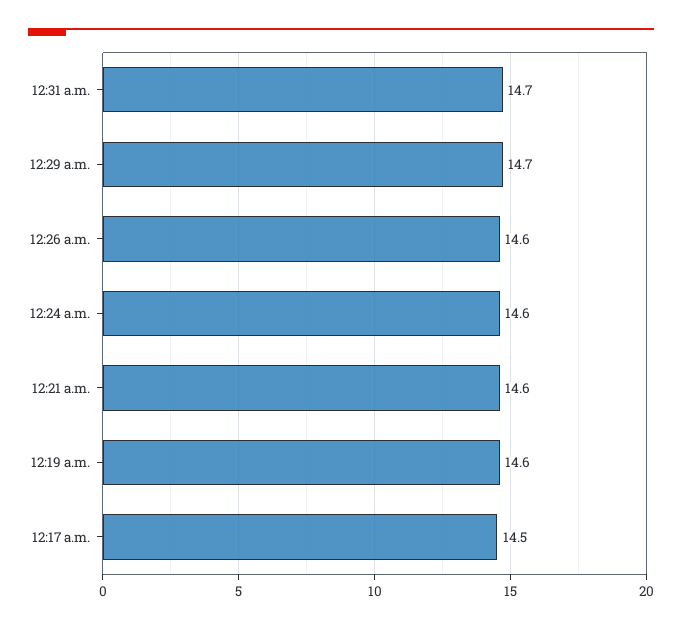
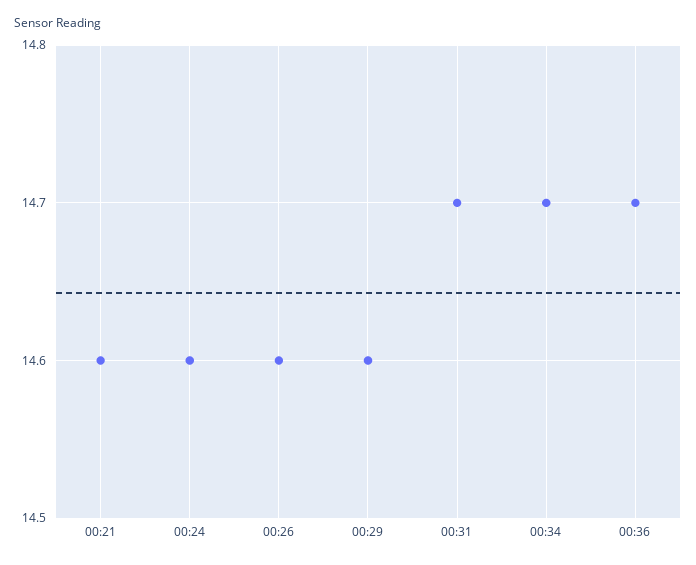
12:29 a.m.: 14.7 -> 14.6
12:19 a.m.: 14.6 -> none
12:17 a.m.: 14.5 -> none
00:34: none -> 14.7
00:36: none -> 14.7

